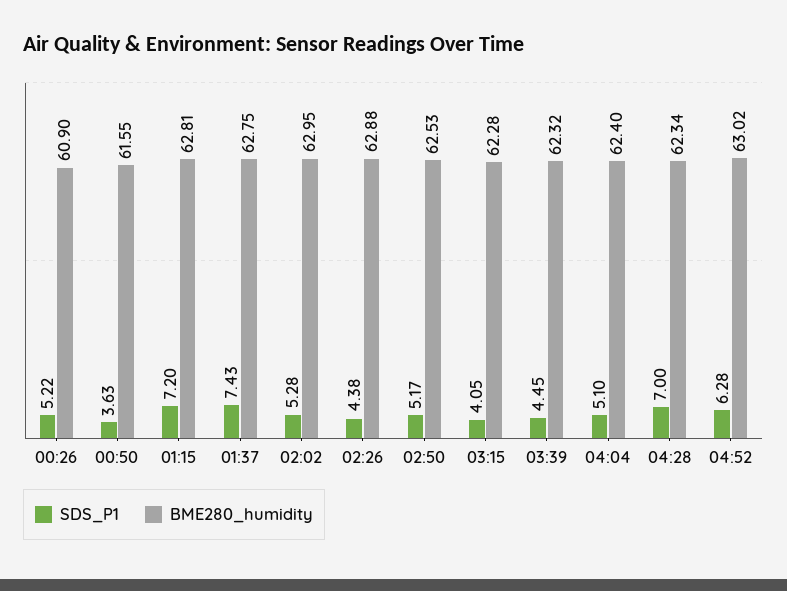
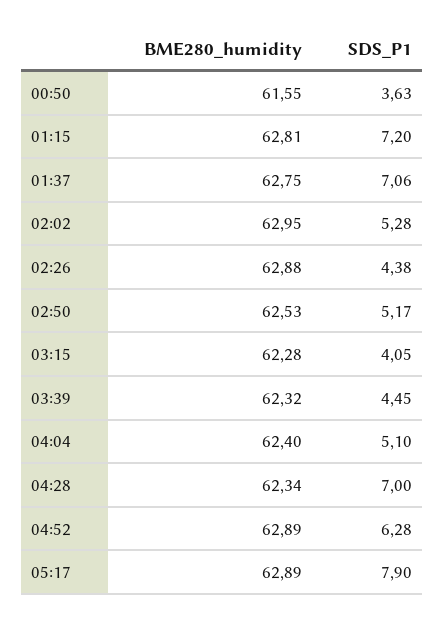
SDS_P1, 00:26: 5.22 -> none
BME280_humidity, 00:26: 60.9 -> none
SDS_P1, 01:37: 7.43 -> 7.06
BME280_humidity, 04:52: 63.02 -> 62.89
BME280_humidity, 05:17: none -> 62.89
SDS_P1, 05:17: none -> 7.9

